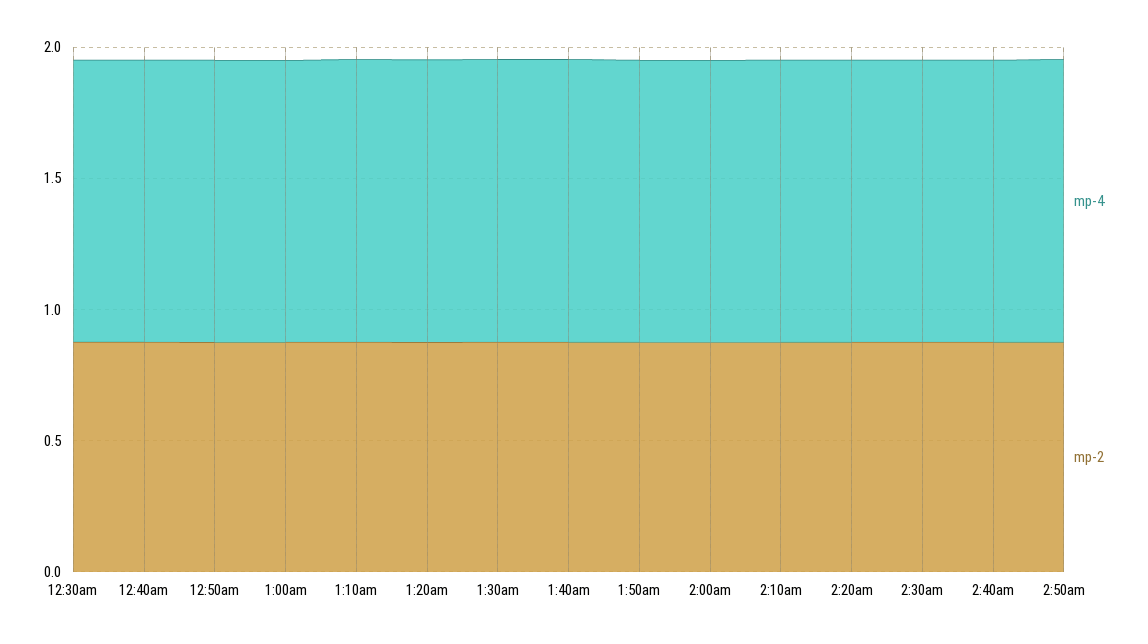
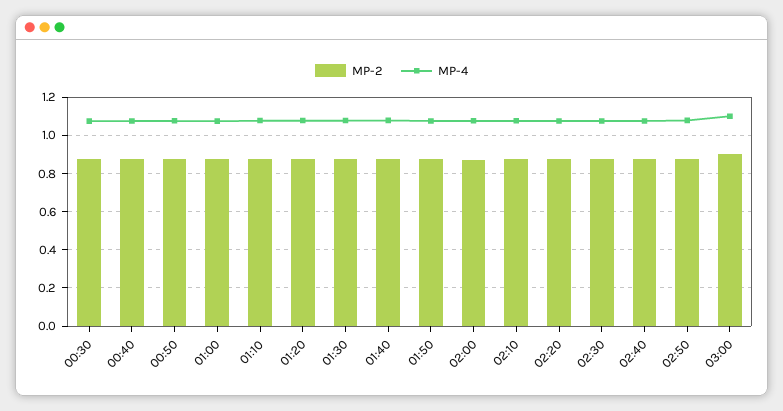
mp-2, 03:00: none -> 0.9
mp-4, 03:00: none -> 1.1

